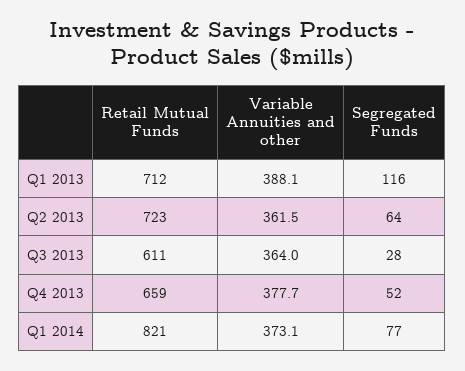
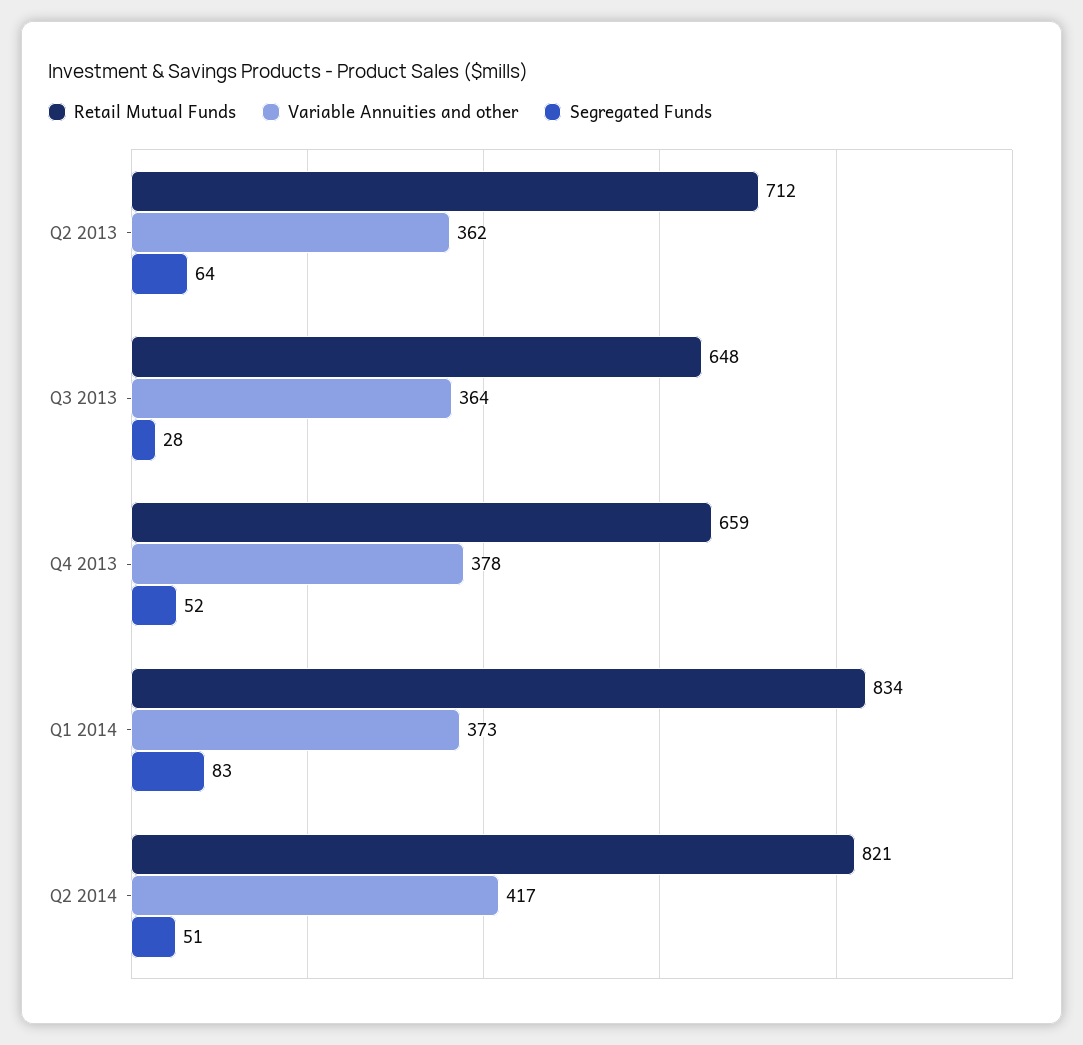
Retail Mutual Funds, Q1 2013: 712 -> none
Variable Annuities and other, Q1 2013: 388.1 -> none
Segregated Funds, Q1 2013: 116 -> none
Retail Mutual Funds, Q2 2013: 723 -> 712
Retail Mutual Funds, Q3 2013: 611 -> 648
Retail Mutual Funds, Q1 2014: 821 -> 834
Segregated Funds, Q1 2014: 77 -> 83
Retail Mutual Funds, Q2 2014: none -> 821
Variable Annuities and other, Q2 2014: none -> 417
Segregated Funds, Q2 2014: none -> 51

